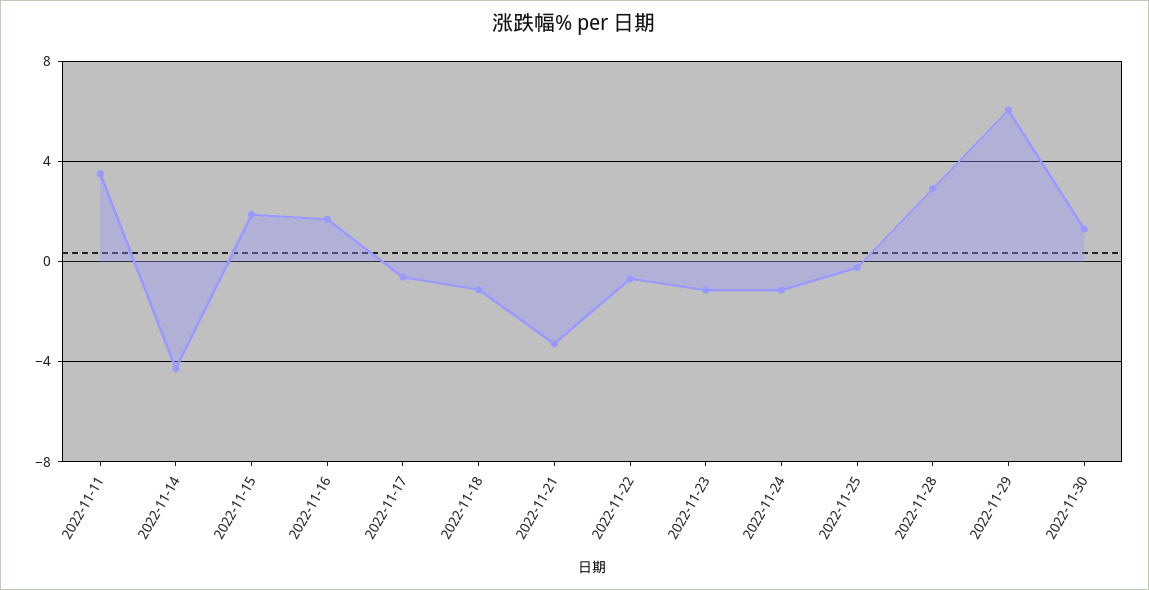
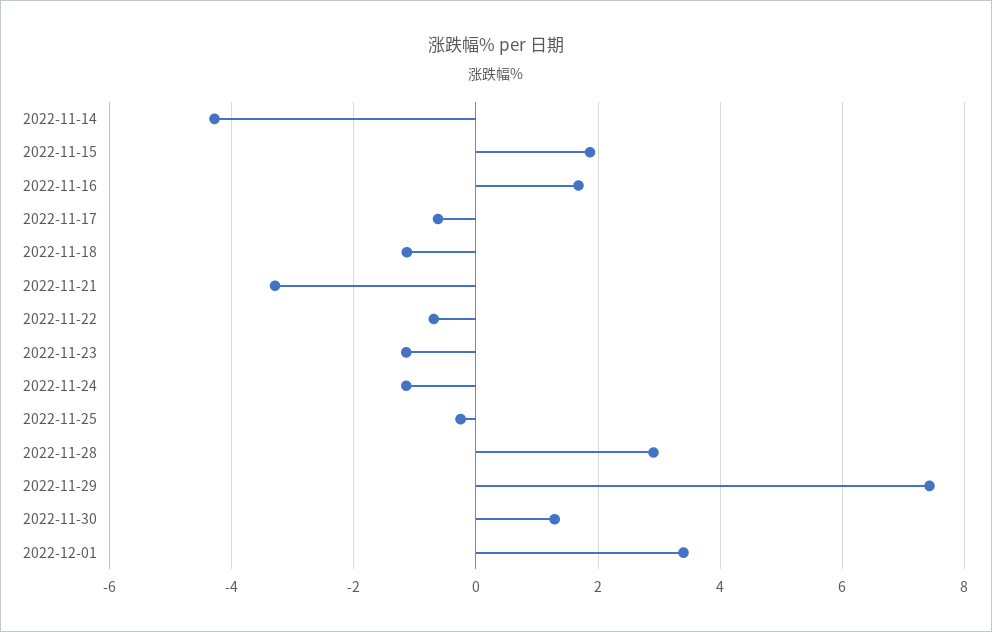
2022-11-11: 3.5 -> none
2022-11-29: 6 -> 7.4
2022-12-01: none -> 3.4

